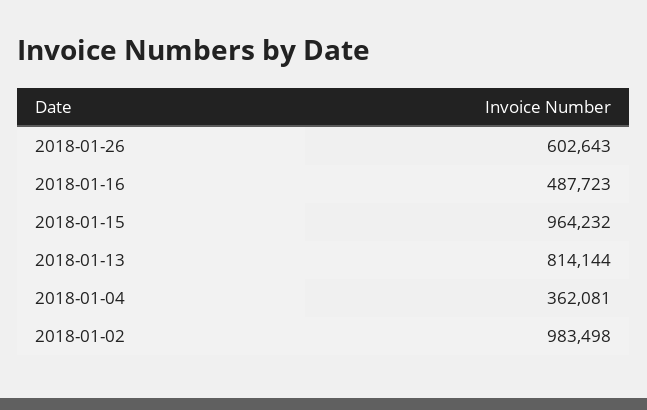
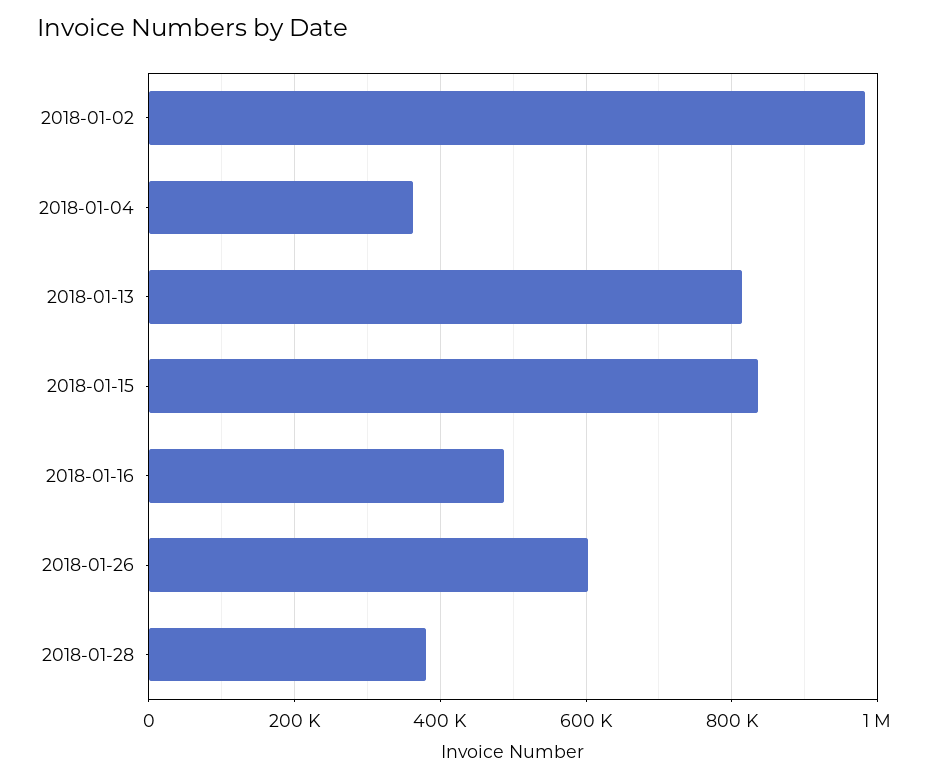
2018-01-15: 964232 -> 840000
2018-01-28: none -> 380000

